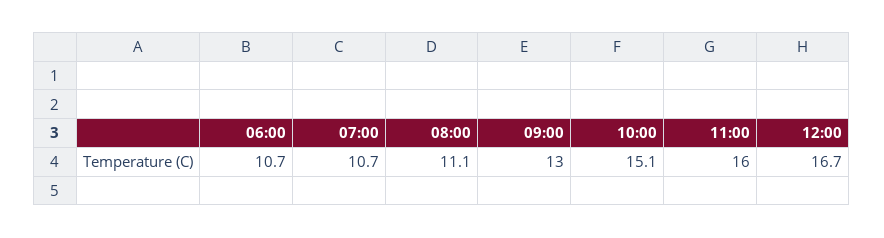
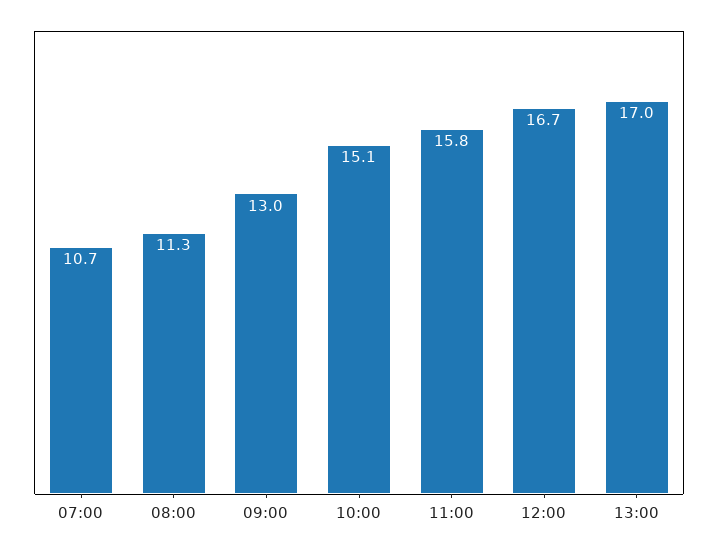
06:00: 10.7 -> none
08:00: 11.1 -> 11.3
11:00: 16 -> 15.8
13:00: none -> 17

